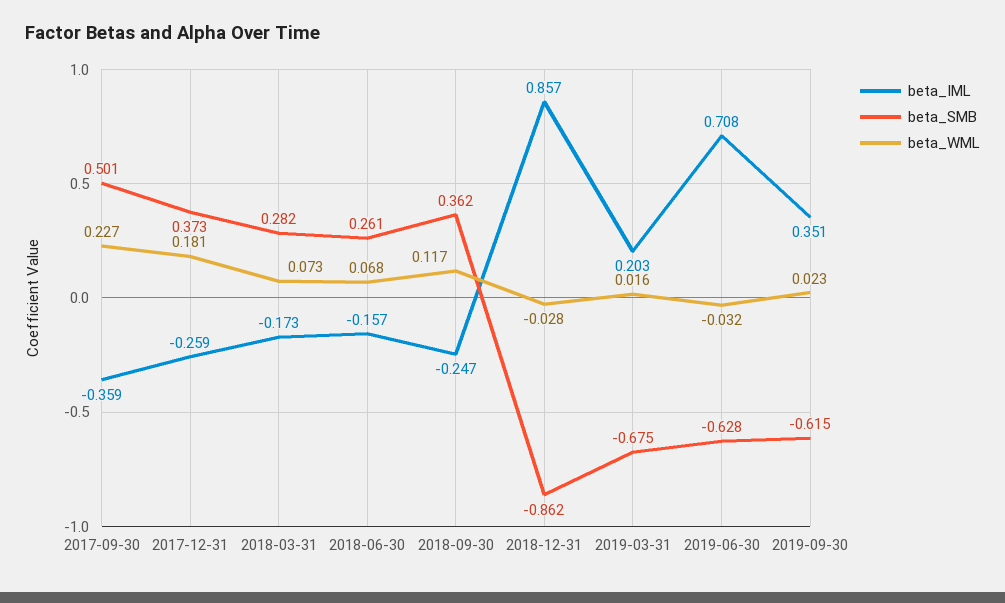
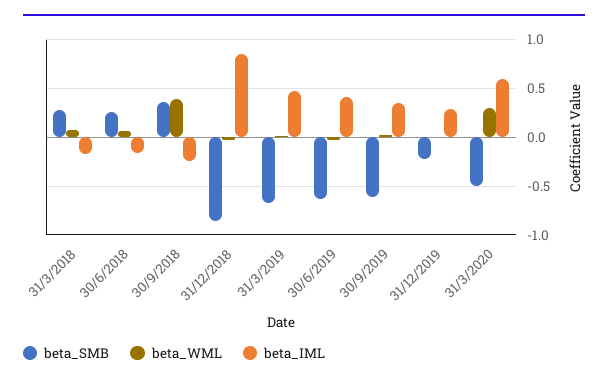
beta_IML, 2017-09-30: -0.359 -> none
beta_SMB, 2017-09-30: 0.501 -> none
beta_WML, 2017-09-30: 0.227 -> none
beta_IML, 2017-12-31: -0.259 -> none
beta_SMB, 2017-12-31: 0.373 -> none
beta_WML, 2017-12-31: 0.181 -> none
beta_WML, 2018-09-30: 0.117 -> 0.4
beta_IML, 2019-03-31: 0.203 -> 0.5
beta_IML, 2019-06-30: 0.708 -> 0.4
beta_SMB, 31/12/2019: none -> -0.2
beta_WML, 31/12/2019: none -> 0
beta_IML, 31/12/2019: none -> 0.3
beta_SMB, 31/3/2020: none -> -0.5
beta_WML, 31/3/2020: none -> 0.3
beta_IML, 31/3/2020: none -> 0.6

